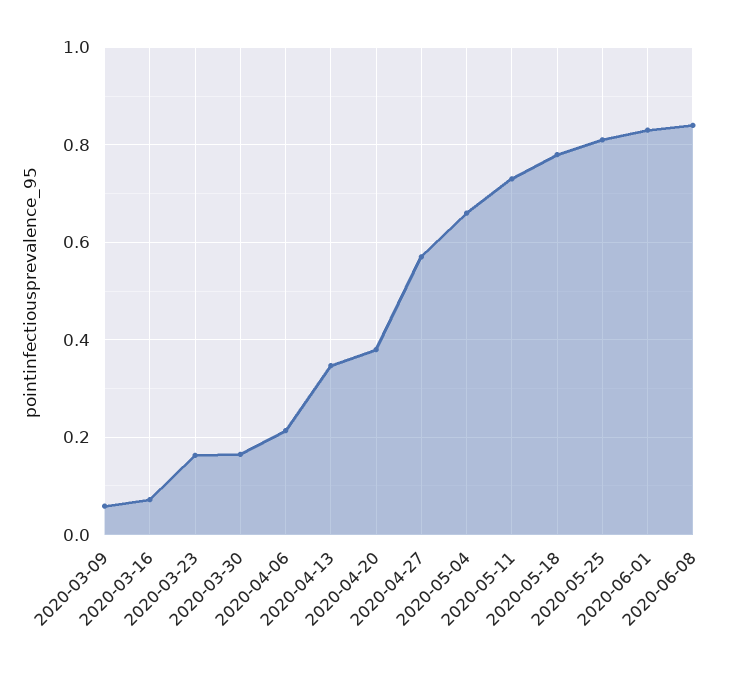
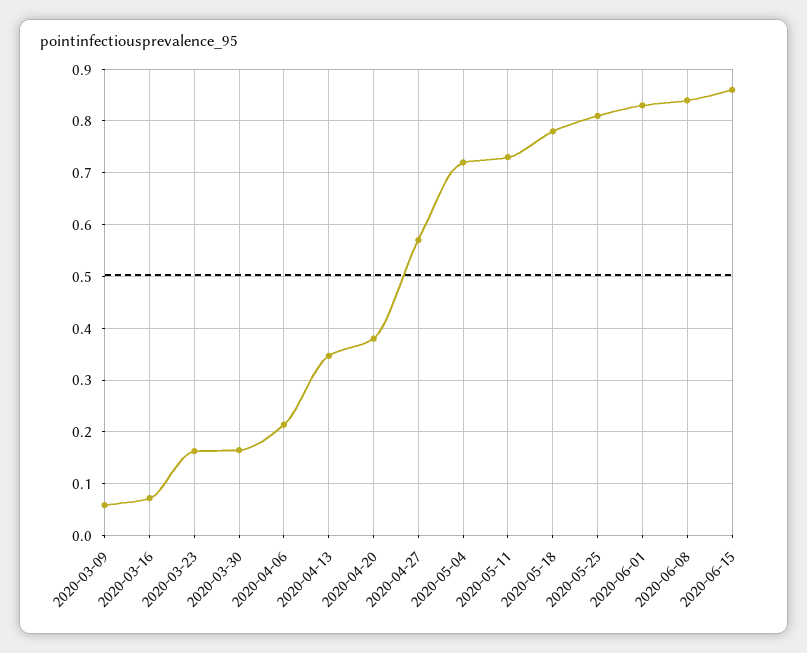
2020-05-04: 0.66 -> 0.72
2020-06-15: none -> 0.86

